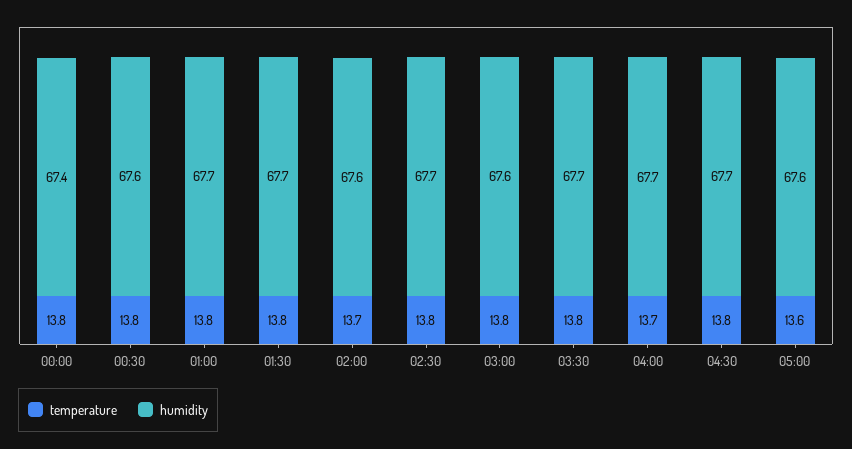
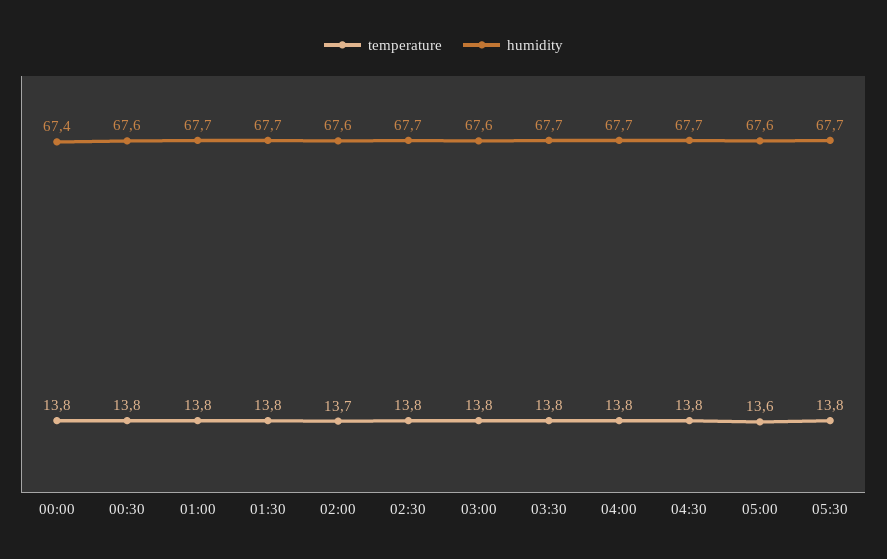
temperature, 04:00: 13.7 -> 13.8
temperature, 05:30: none -> 13.8
humidity, 05:30: none -> 67.7

